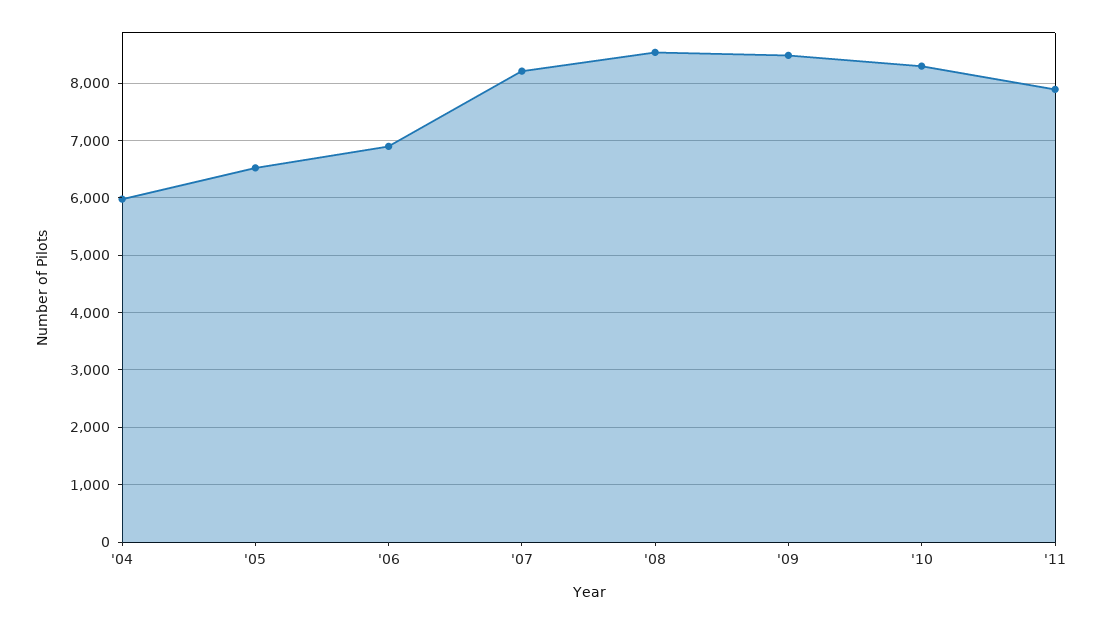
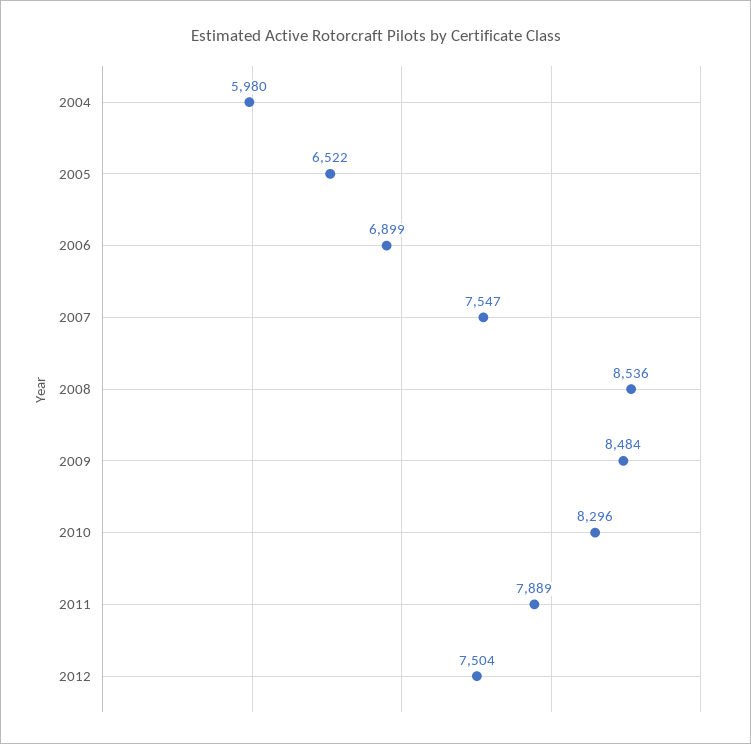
'07: 8200 -> 7547
2012: none -> 7504

